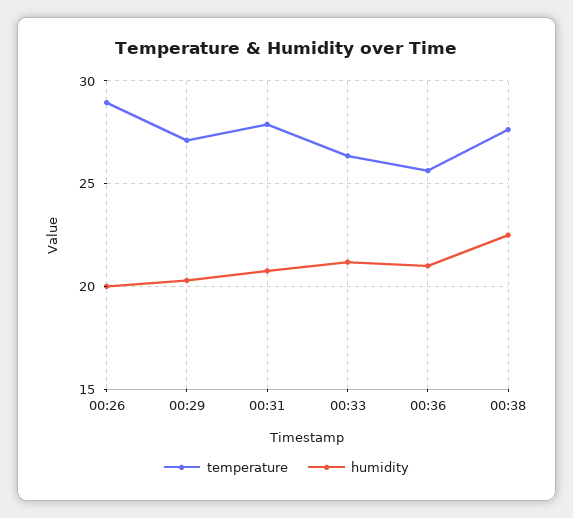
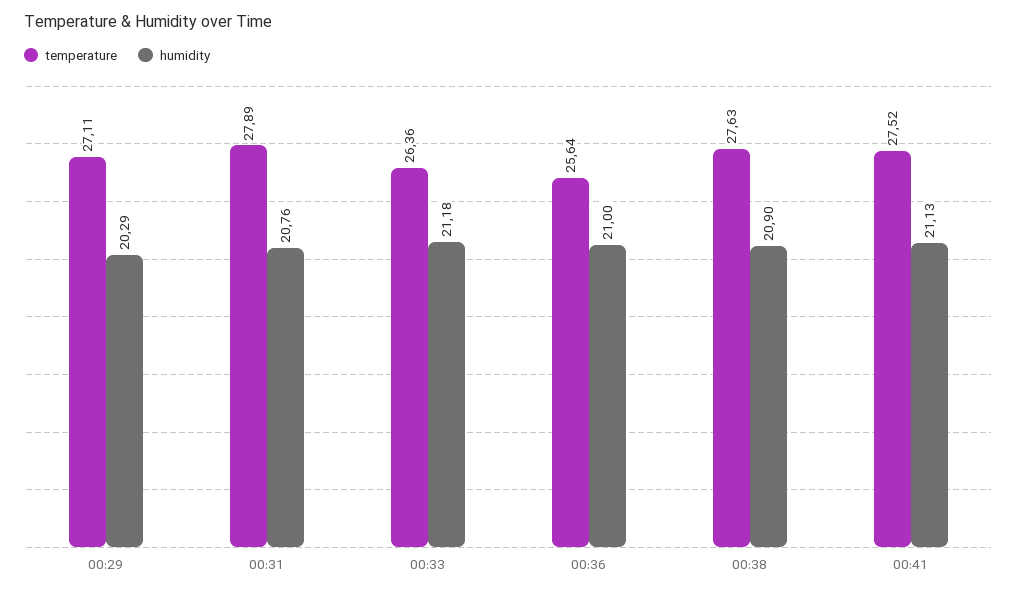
temperature, 00:26: 29 -> none
humidity, 00:26: 20 -> none
humidity, 00:38: 22.5 -> 20.9
temperature, 00:41: none -> 27.52
humidity, 00:41: none -> 21.13

